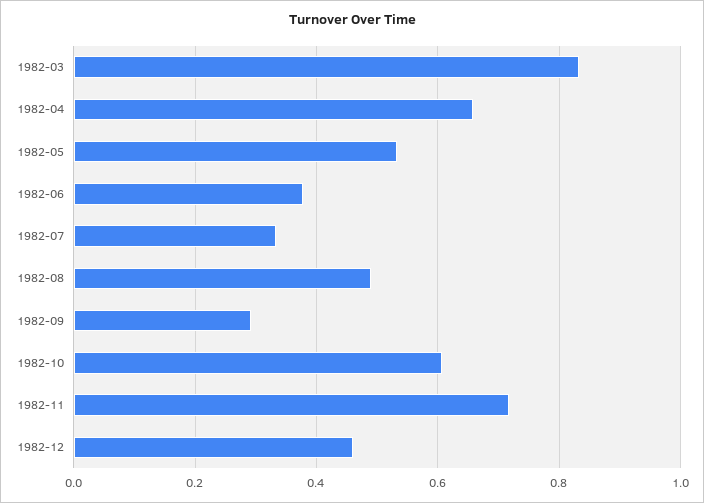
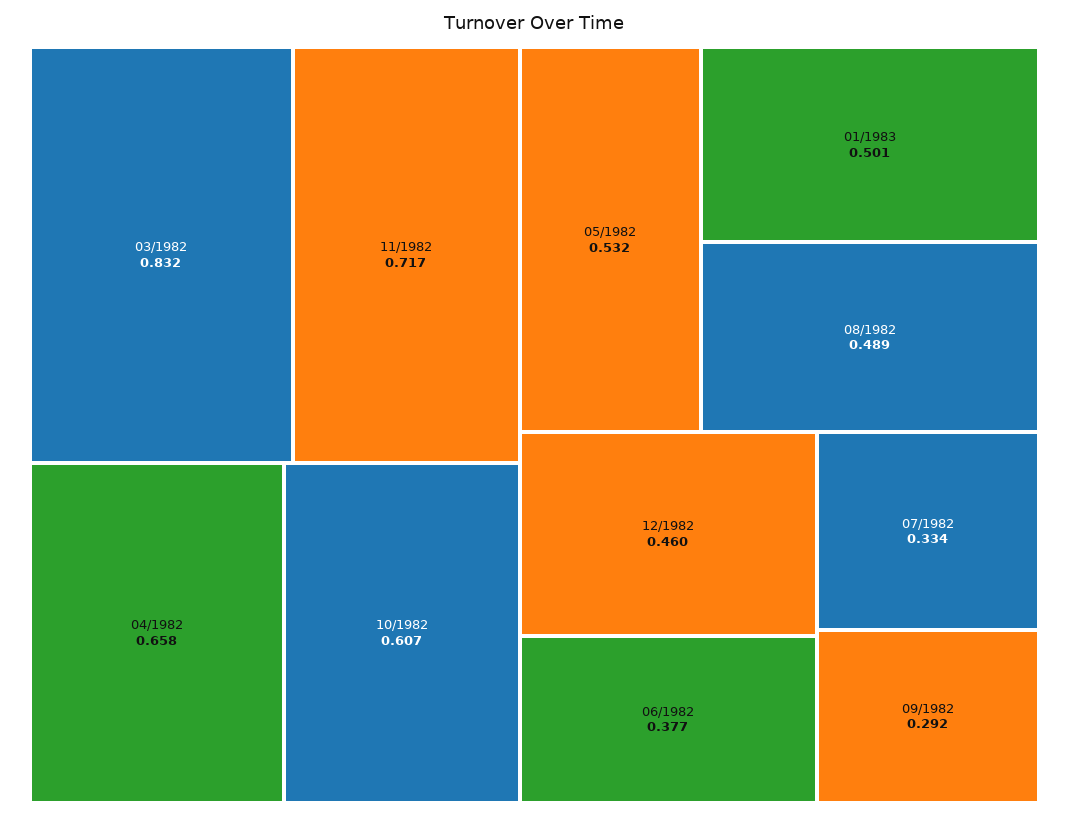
01/1983: none -> 0.501

